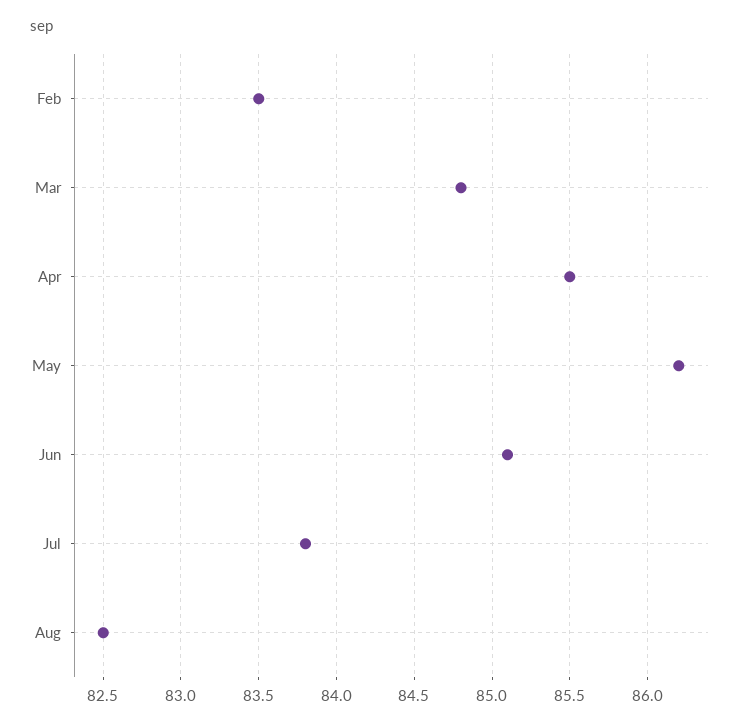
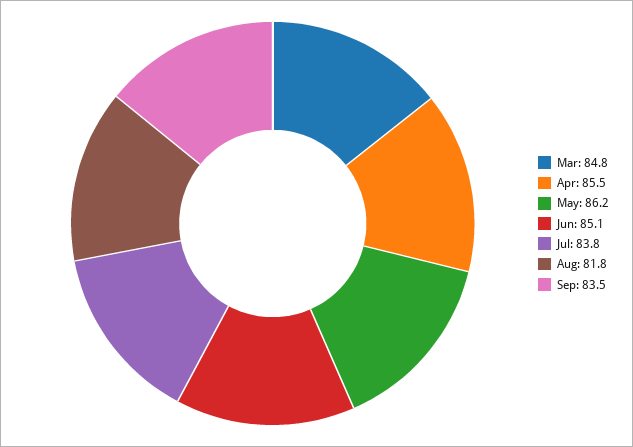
Feb: 83.5 -> none
Aug: 82.5 -> 81.8
Sep: none -> 83.5

